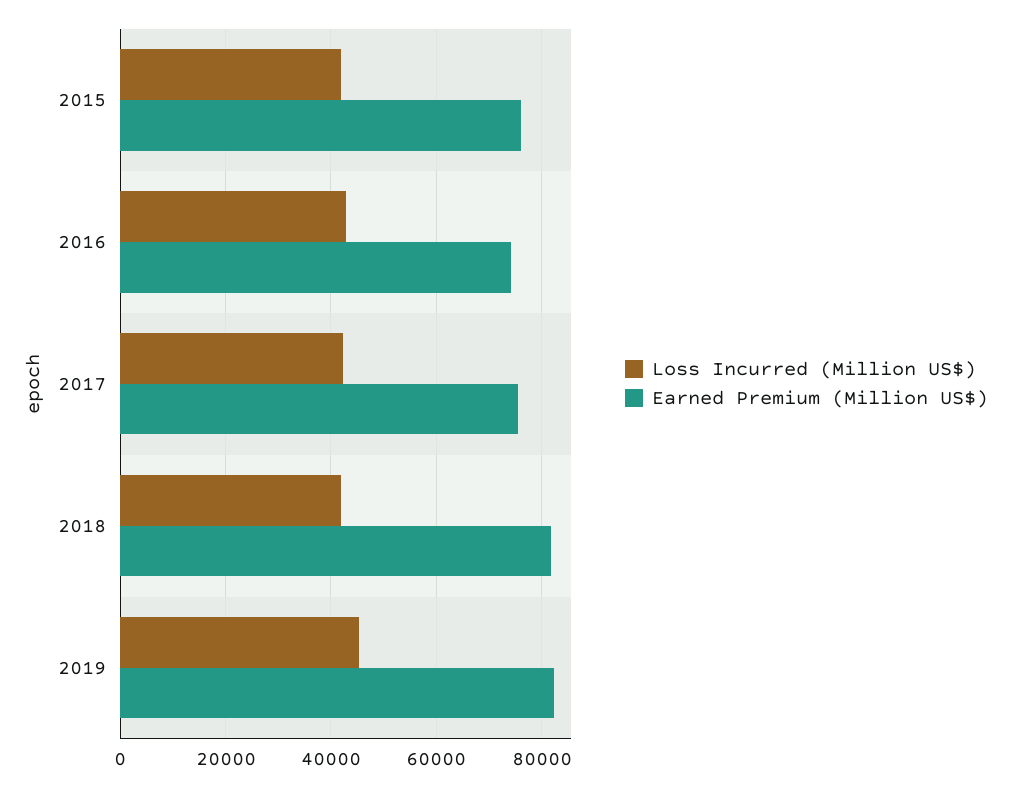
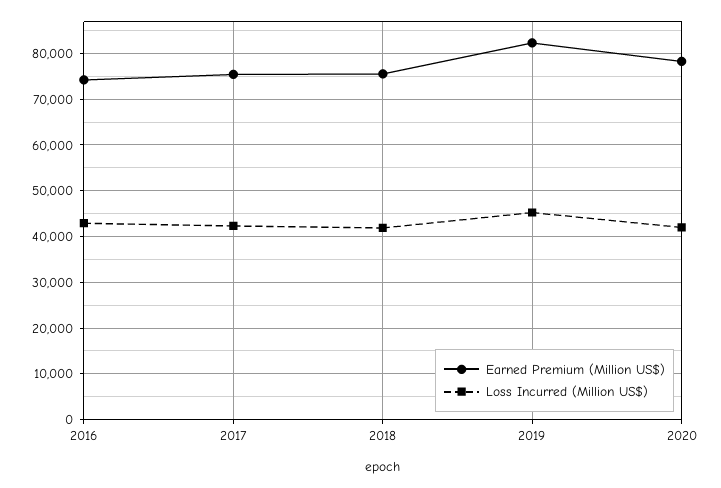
Loss Incurred (Million US$), 2015: 42000 -> none
Earned Premium (Million US$), 2015: 76000 -> none
Earned Premium (Million US$), 2018: 82000 -> 76000
Earned Premium (Million US$), 2020: none -> 78000
Loss Incurred (Million US$), 2020: none -> 42000

